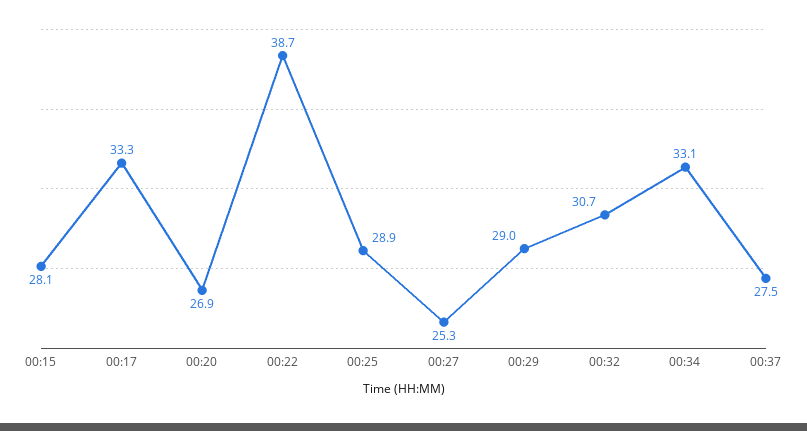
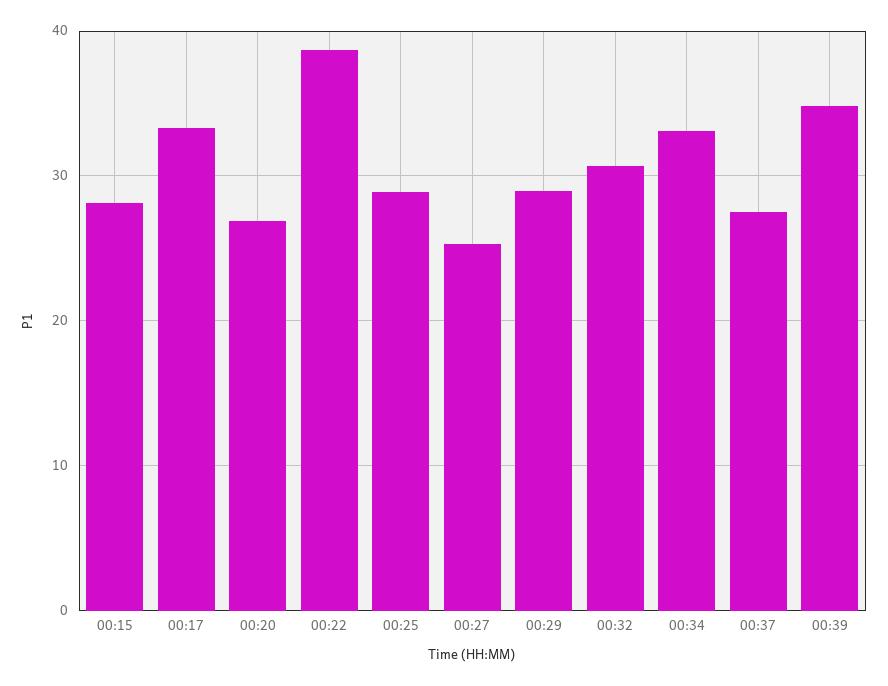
00:39: none -> 35

